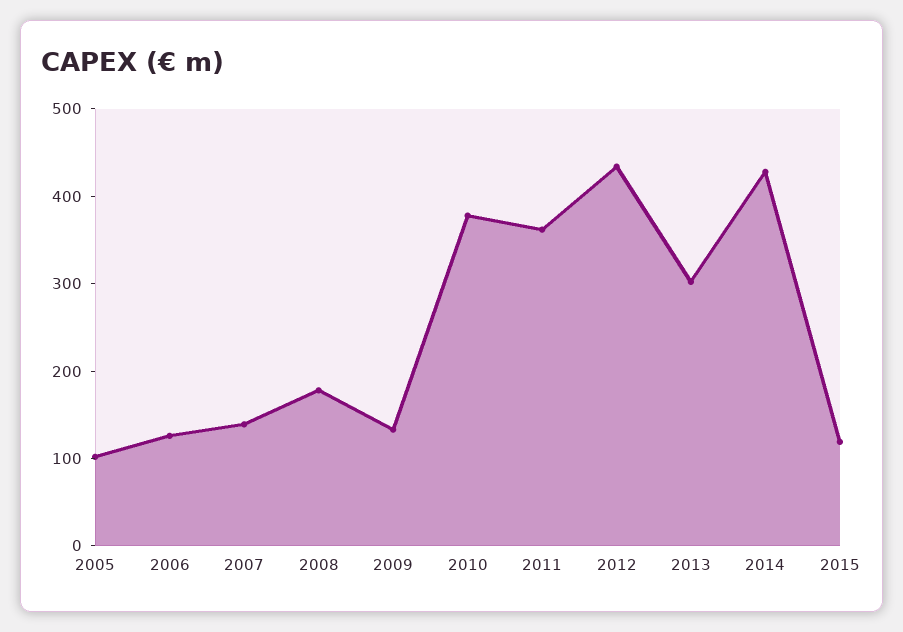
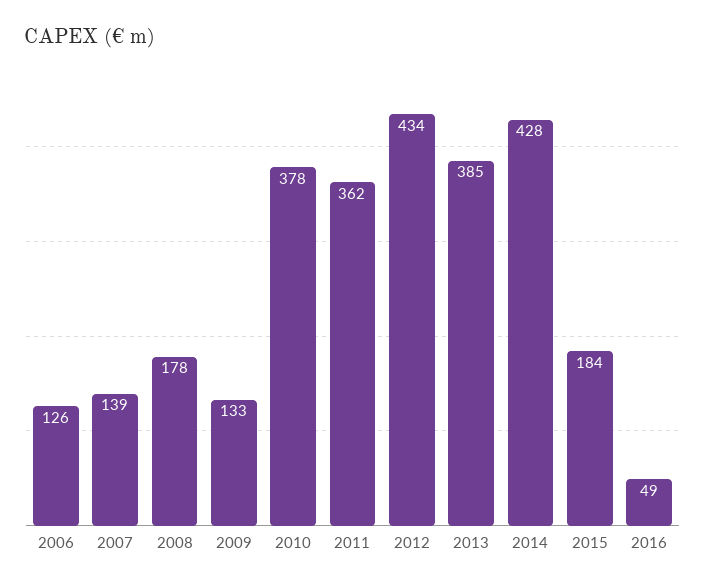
2005: 100 -> none
2013: 300 -> 385
2015: 120 -> 184
2016: none -> 49

